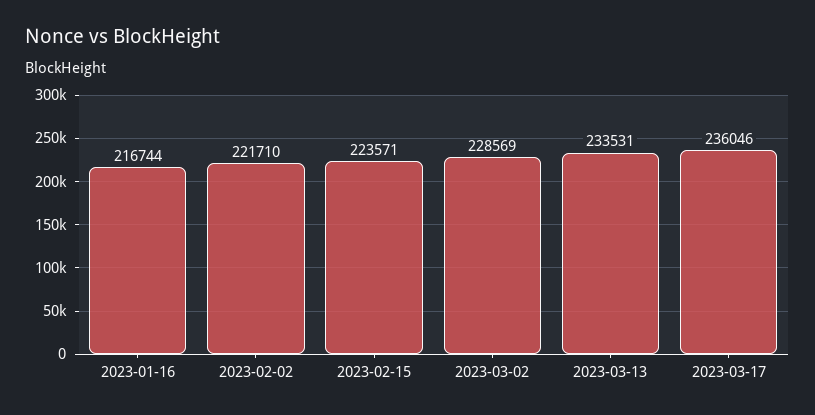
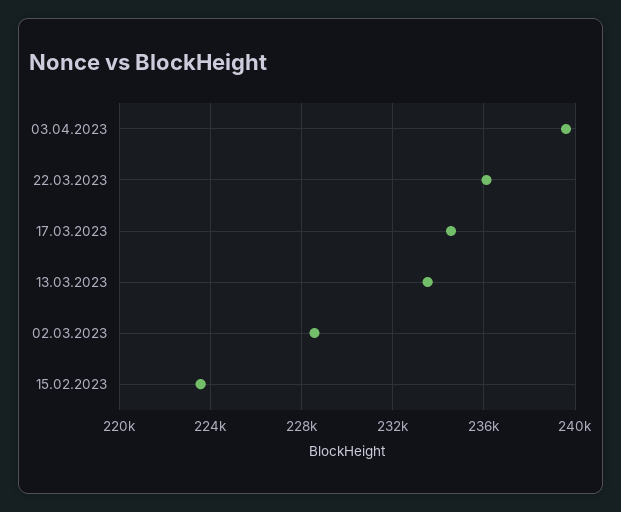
2023-01-16: 216744 -> none
2023-02-02: 221710 -> none
2023-03-17: 236046 -> 234500
03.04.2023: none -> 239500
22.03.2023: none -> 236000

